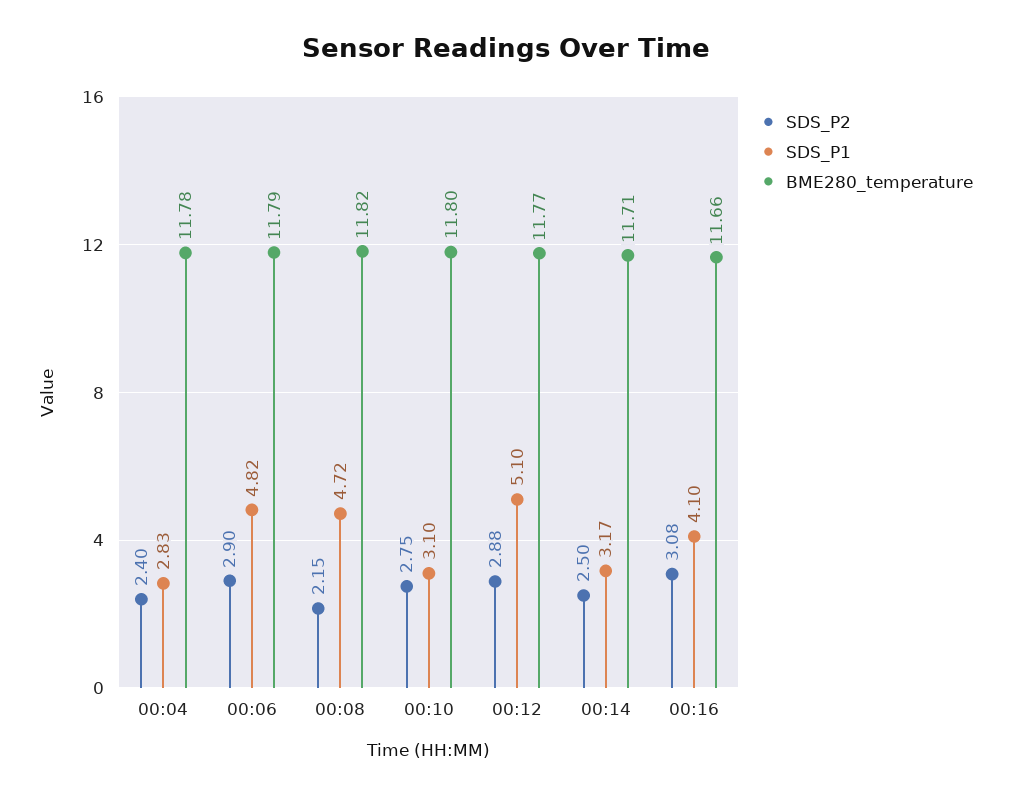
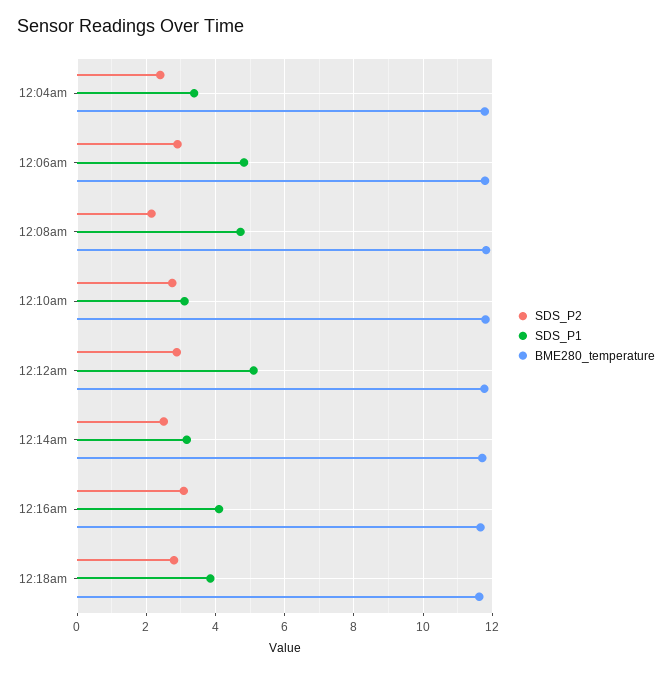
SDS_P1, 00:04: 2.83 -> 3.4
SDS_P2, 12:18am: none -> 2.8
SDS_P1, 12:18am: none -> 3.8
BME280_temperature, 12:18am: none -> 11.6

